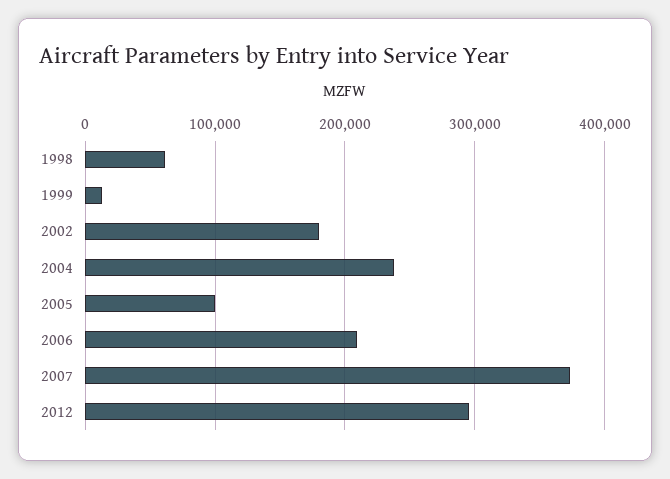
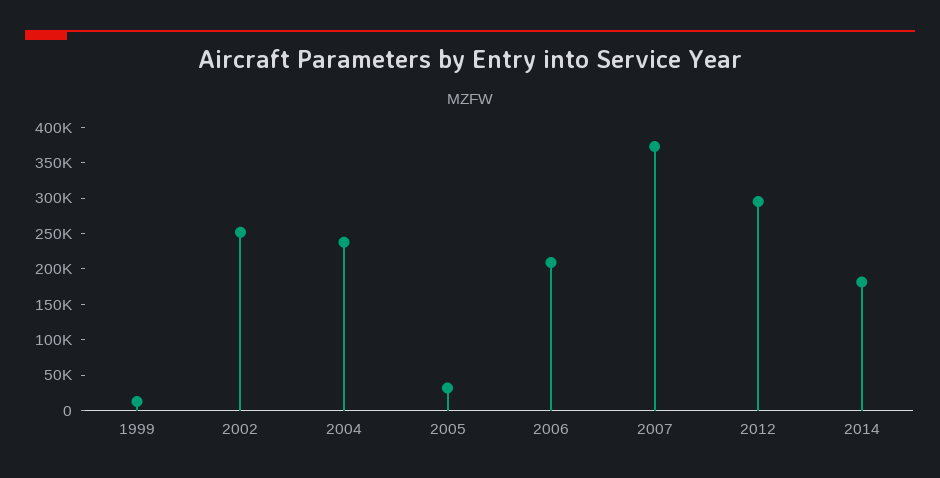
1998: 60000 -> none
2002: 180000 -> 250000
2005: 100000 -> 25000
2014: none -> 175000

